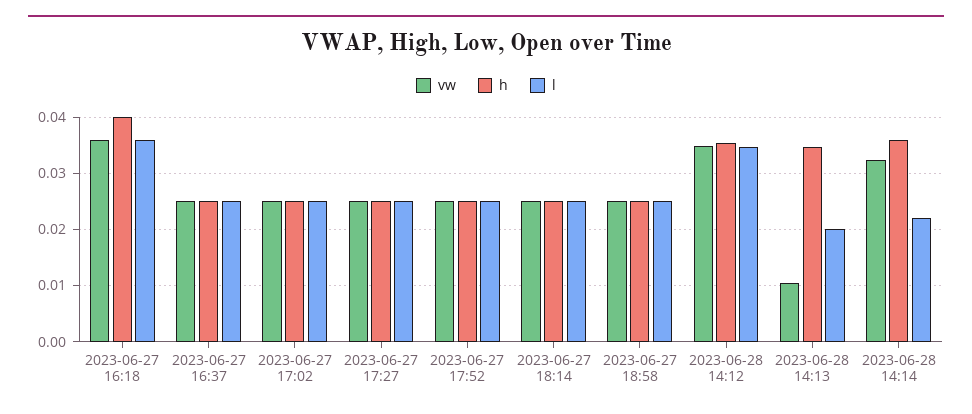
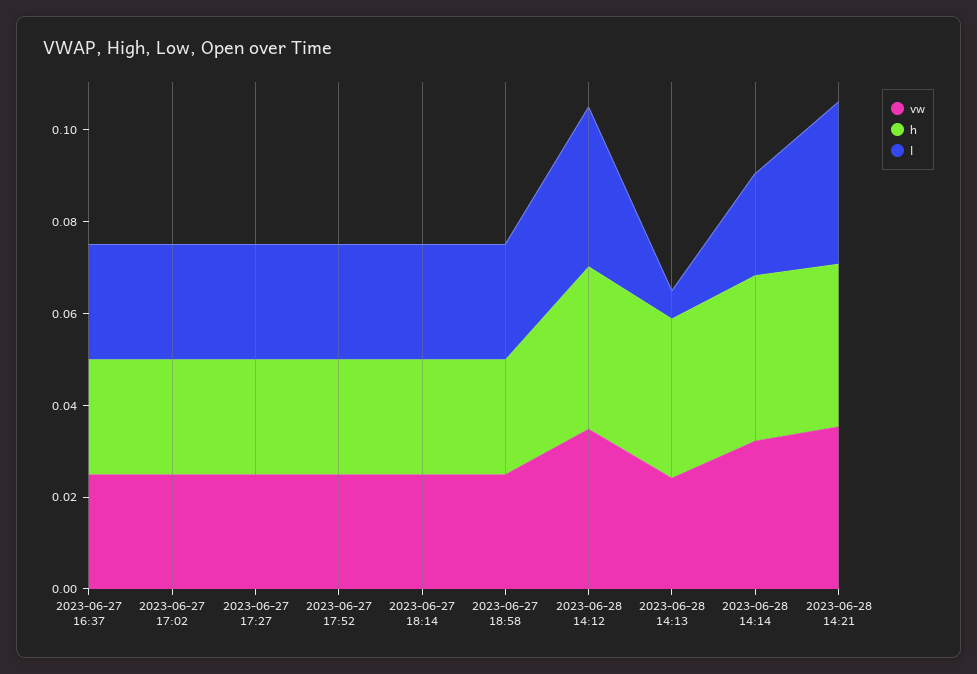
vw, 2023-06-27 16:18: 0.036 -> none
h, 2023-06-27 16:18: 0.04 -> none
l, 2023-06-27 16:18: 0.036 -> none
vw, 2023-06-28 14:13: 0.01 -> 0.025
l, 2023-06-28 14:13: 0.02 -> 0.005
vw, 2023-06-28 14:21: none -> 0.035
h, 2023-06-28 14:21: none -> 0.035
l, 2023-06-28 14:21: none -> 0.035

